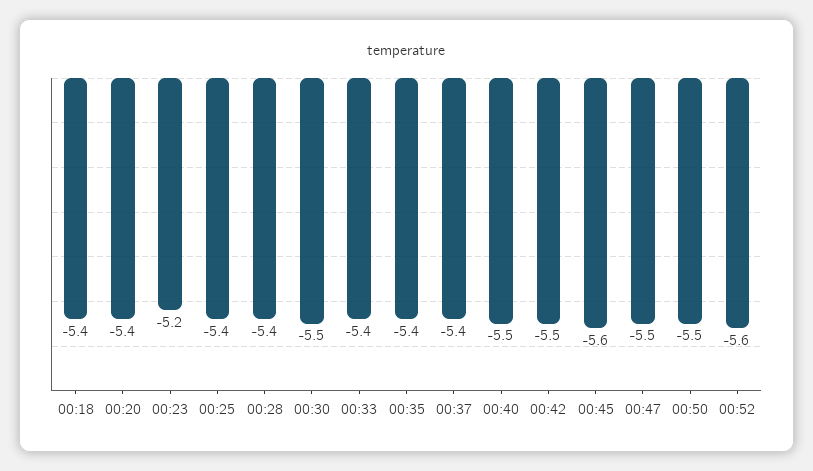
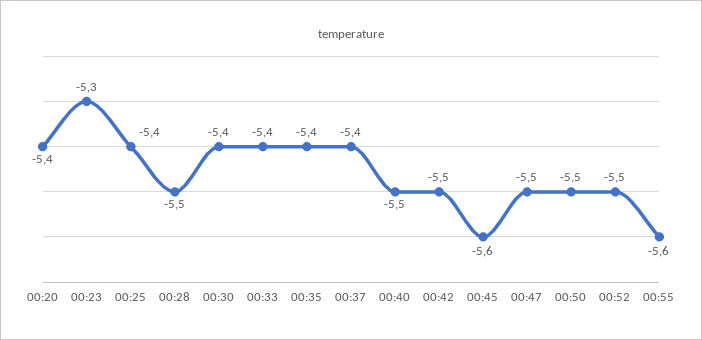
00:18: -5.4 -> none
00:23: -5.2 -> -5.3
00:28: -5.4 -> -5.5
00:30: -5.5 -> -5.4
00:52: -5.6 -> -5.5
00:55: none -> -5.6

